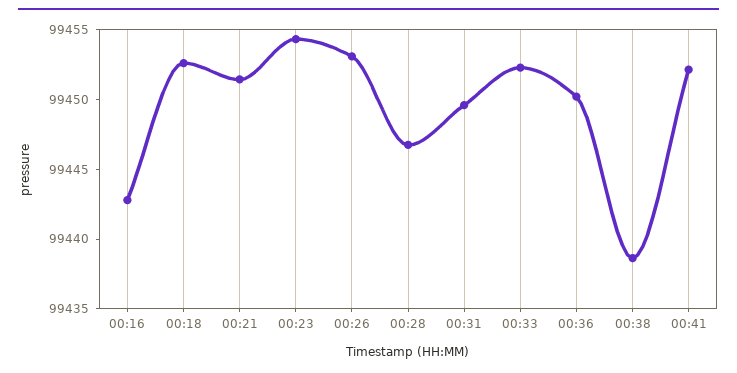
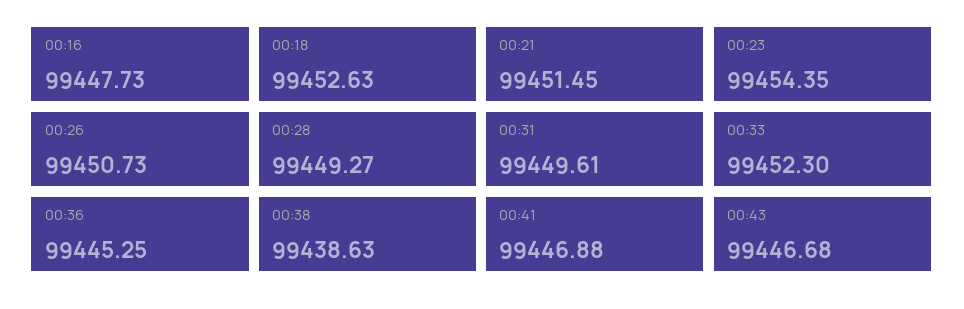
00:16: 99443 -> 99447.73
00:26: 99453 -> 99450.73
00:28: 99447 -> 99449.27
00:36: 99450 -> 99445.25
00:41: 99452 -> 99446.88
00:43: none -> 99446.68

